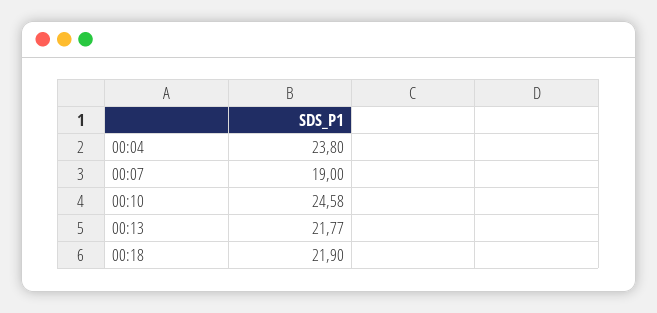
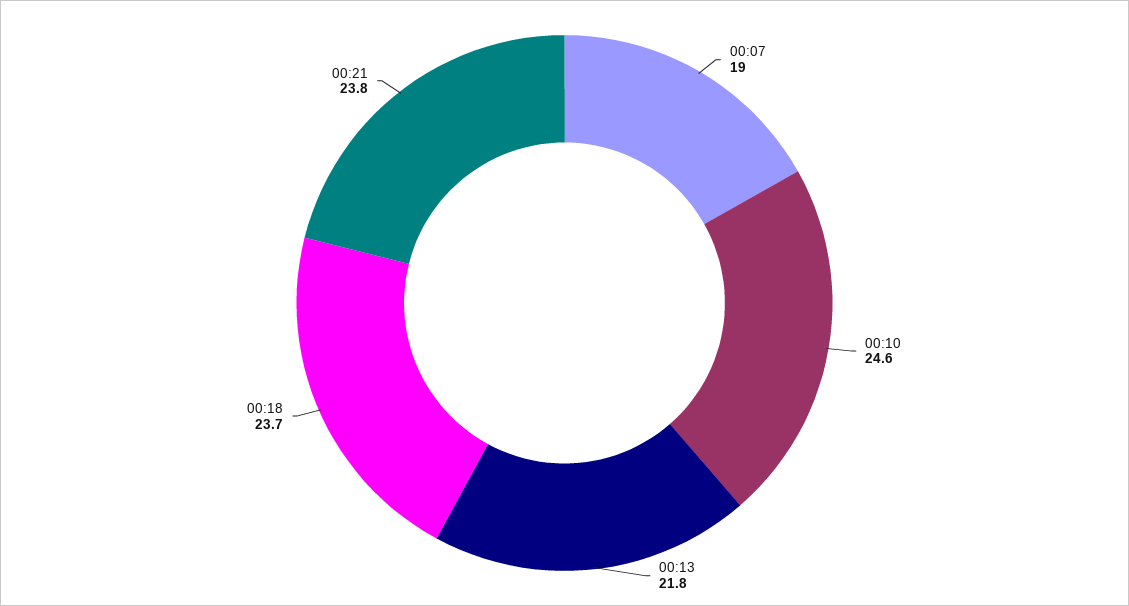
00:04: 23.8 -> none
00:18: 21.9 -> 23.7
00:21: none -> 23.8

